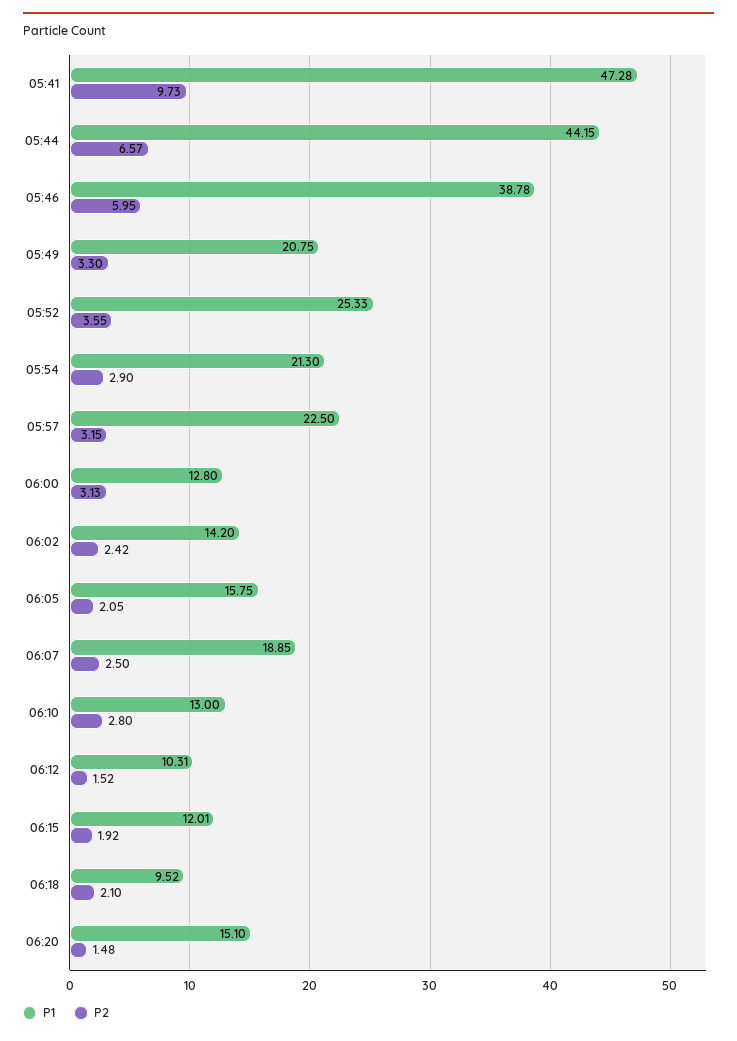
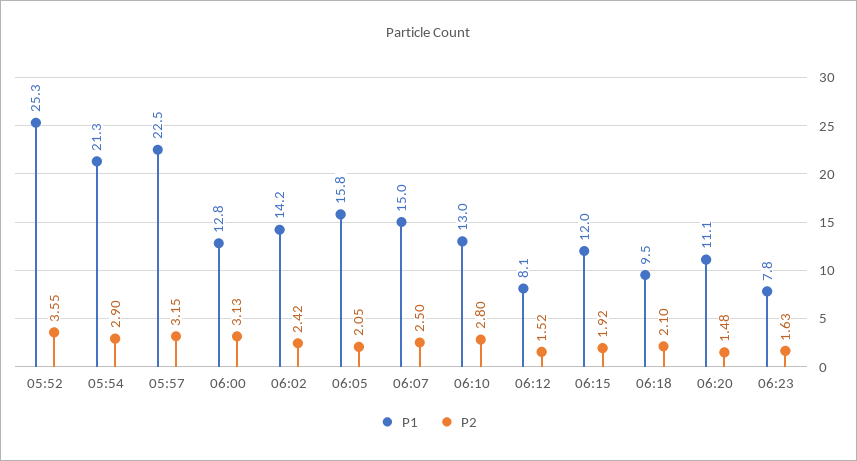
P1, 05:41: 47.28 -> none
P2, 05:41: 9.73 -> none
P1, 05:44: 44.15 -> none
P2, 05:44: 6.57 -> none
P1, 05:46: 38.78 -> none
P2, 05:46: 5.95 -> none
P1, 05:49: 20.75 -> none
P2, 05:49: 3.3 -> none
P1, 06:07: 18.85 -> 15
P1, 06:12: 10.31 -> 8.1
P1, 06:20: 15.1 -> 11.1
P1, 06:23: none -> 7.8
P2, 06:23: none -> 1.63

